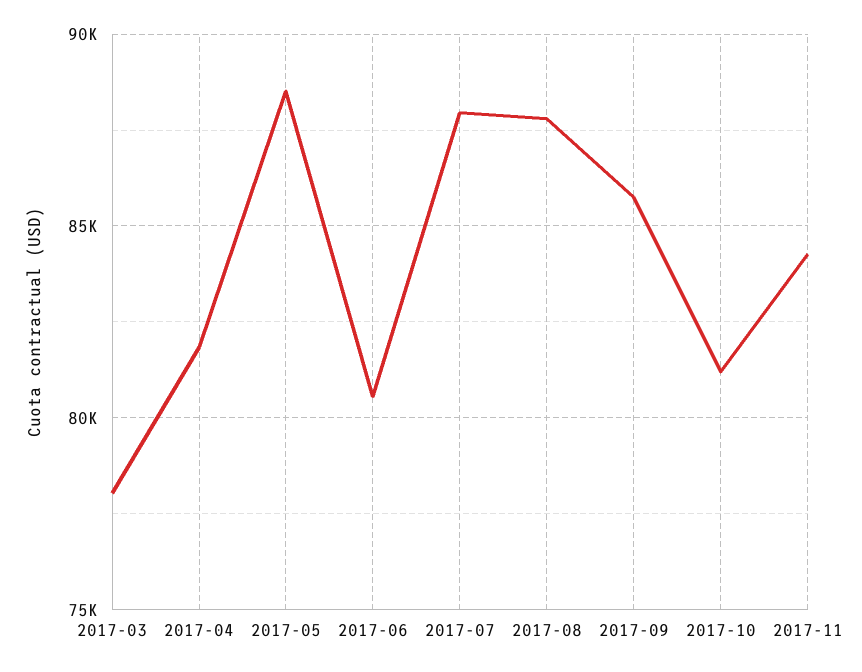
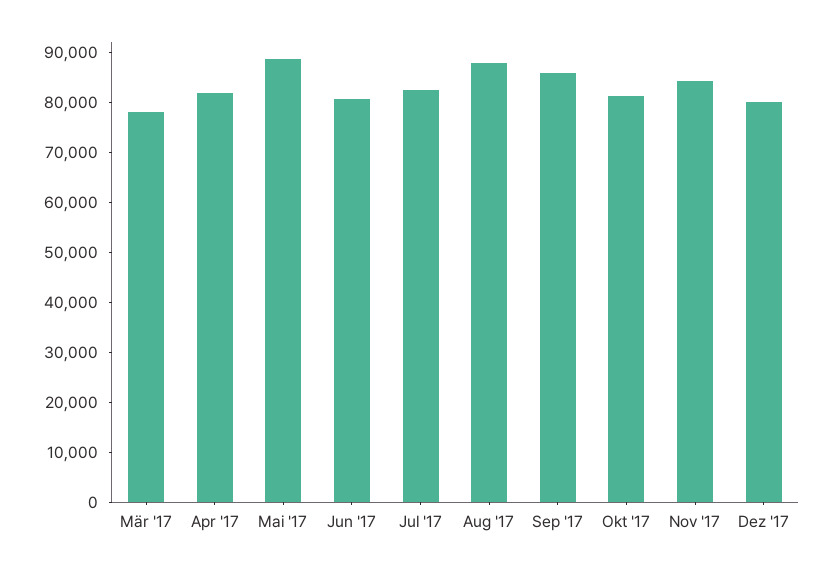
2017-07: 88000 -> 82000
Dez '17: none -> 80000

